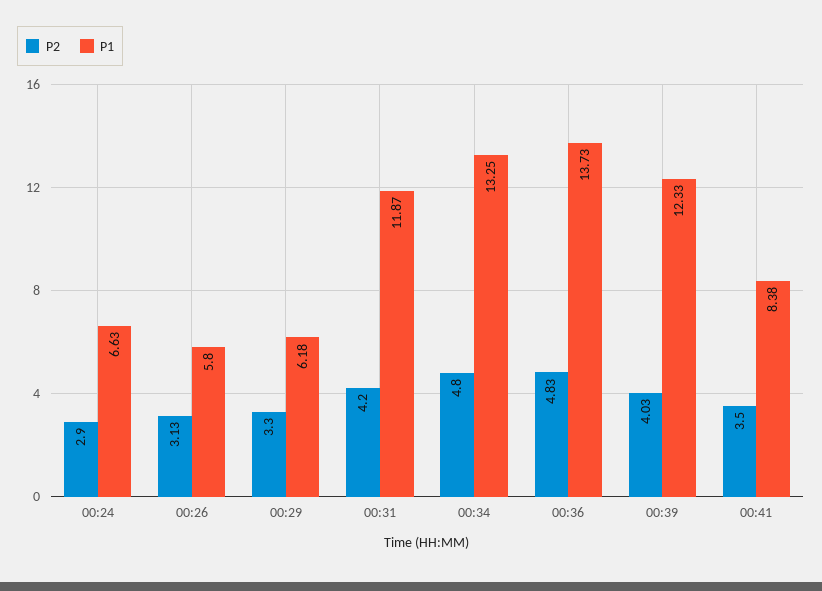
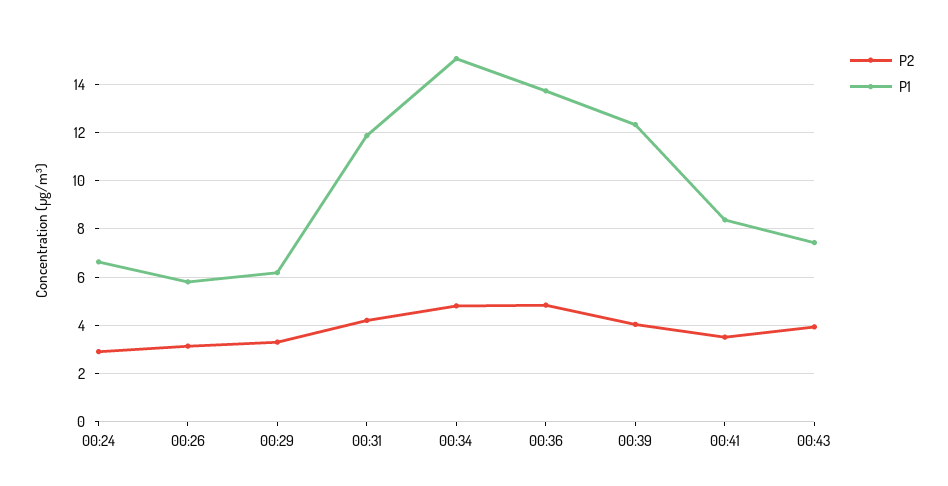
P1, 00:34: 13.25 -> 15
P2, 00:43: none -> 4
P1, 00:43: none -> 7.5

